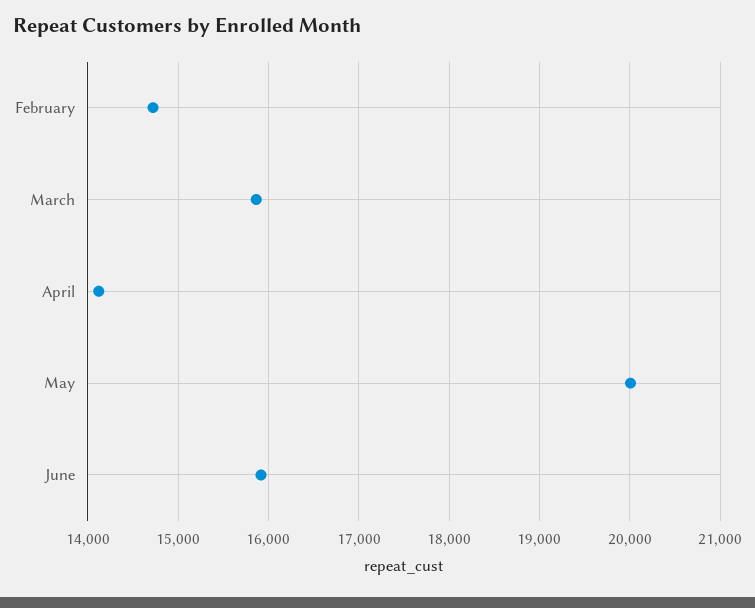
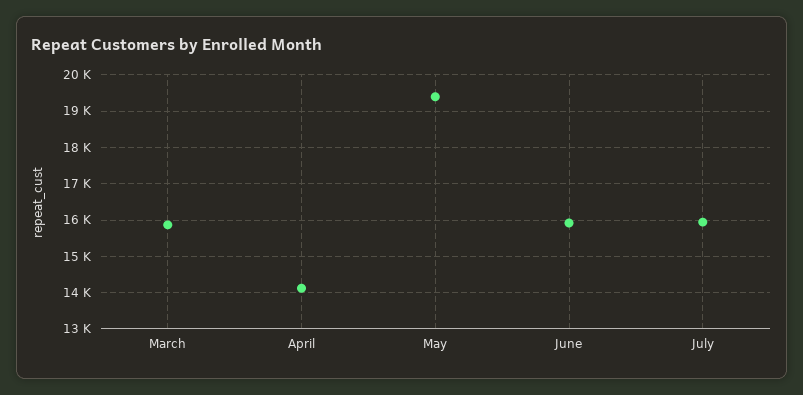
February: 14700 -> none
May: 20000 -> 19400
July: none -> 16000

